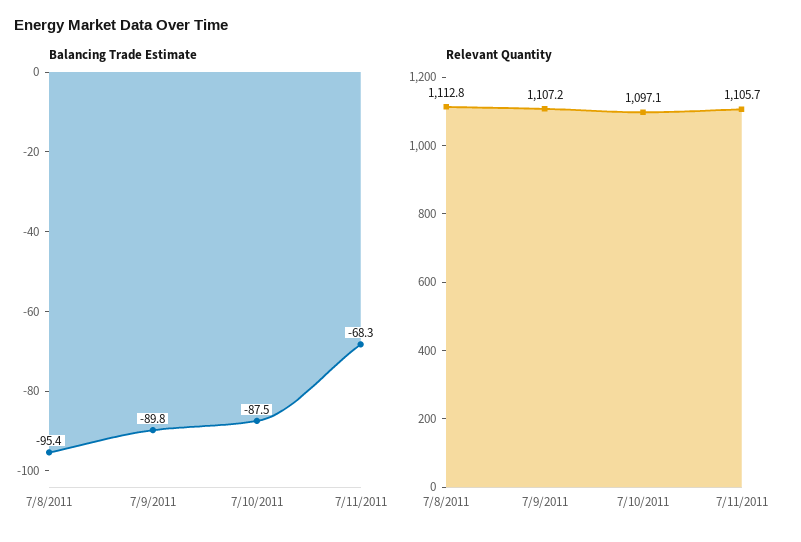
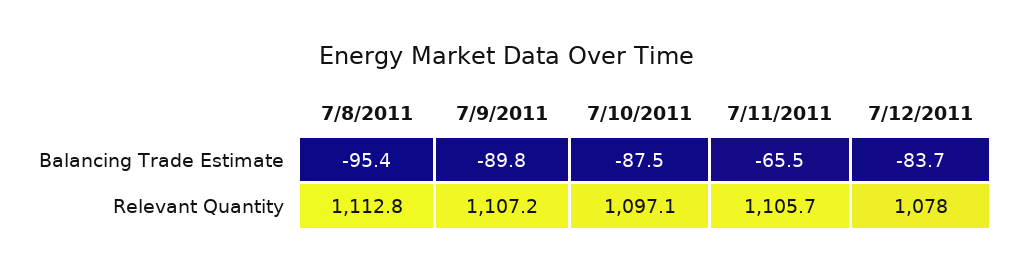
Balancing Trade Estimate, 7/11/2011: -68.3 -> -65.5
Balancing Trade Estimate, 7/12/2011: none -> -83.7
Relevant Quantity, 7/12/2011: none -> 1078

